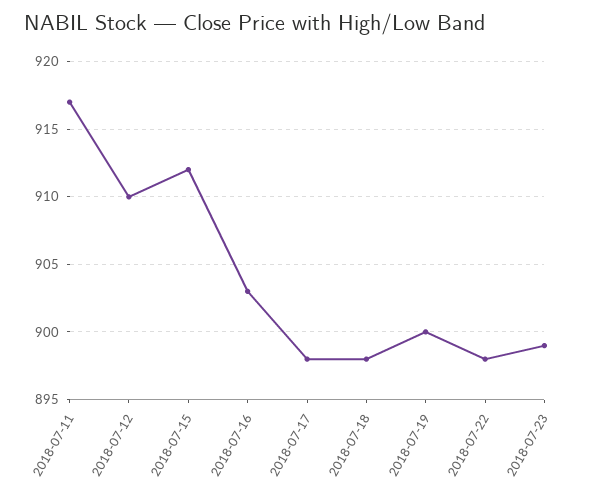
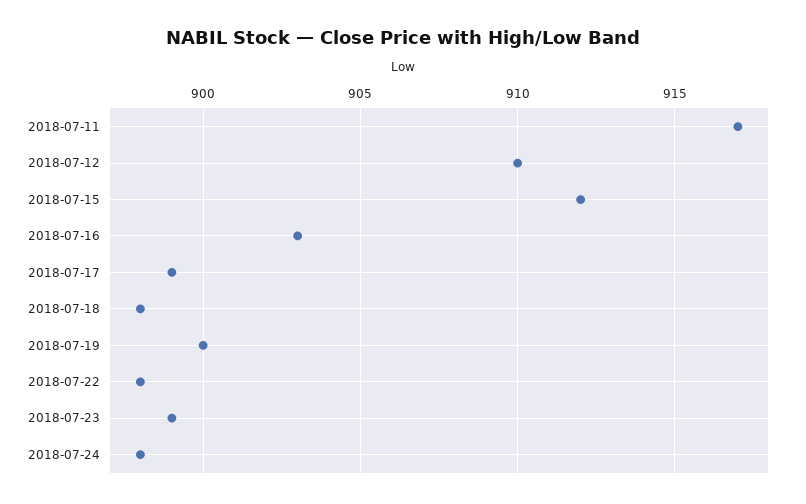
2018-07-17: 898 -> 899
2018-07-24: none -> 898

